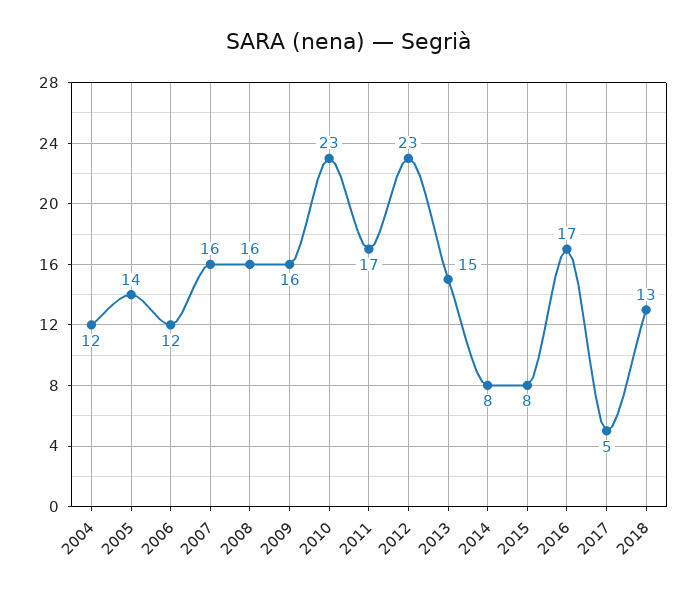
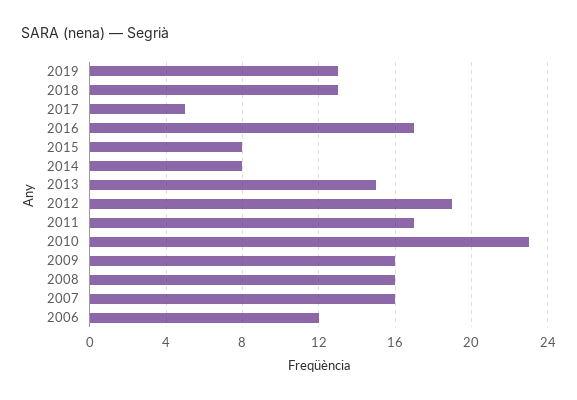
2004: 12 -> none
2005: 14 -> none
2012: 23 -> 19
2019: none -> 13

